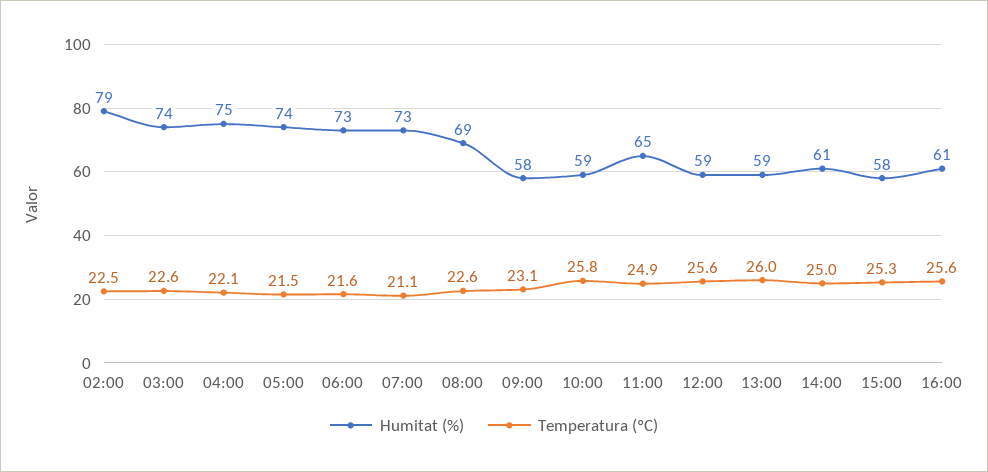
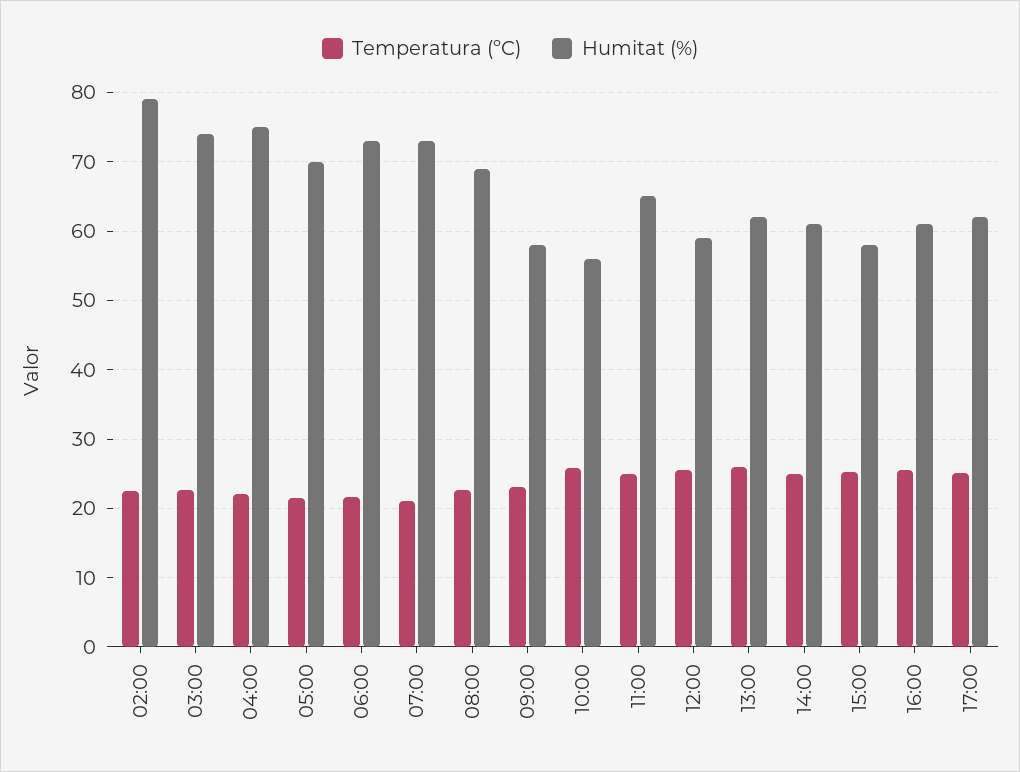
Humitat (%), 05:00: 74 -> 70
Humitat (%), 10:00: 59 -> 56
Humitat (%), 13:00: 59 -> 62
Temperatura (ºC), 17:00: none -> 25
Humitat (%), 17:00: none -> 62

